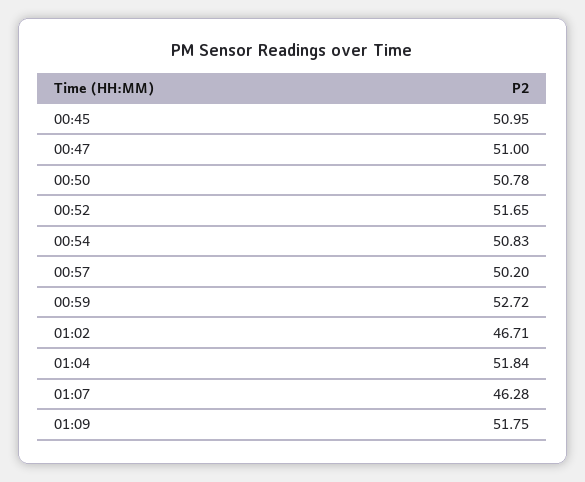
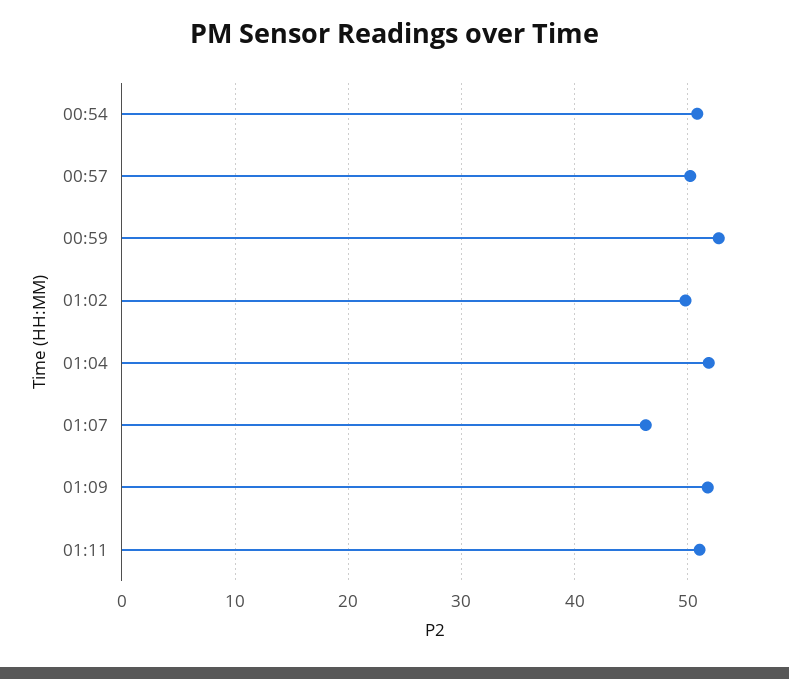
00:45: 50.95 -> none
00:47: 51 -> none
00:50: 50.78 -> none
00:52: 51.65 -> none
01:02: 46.71 -> 50
01:11: none -> 51

